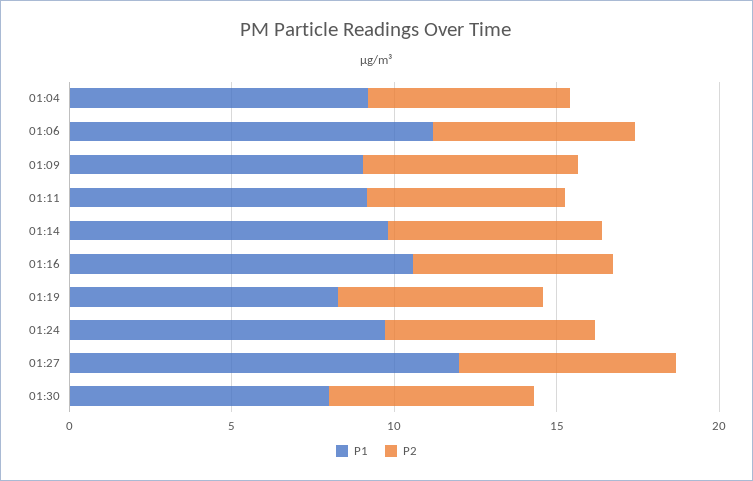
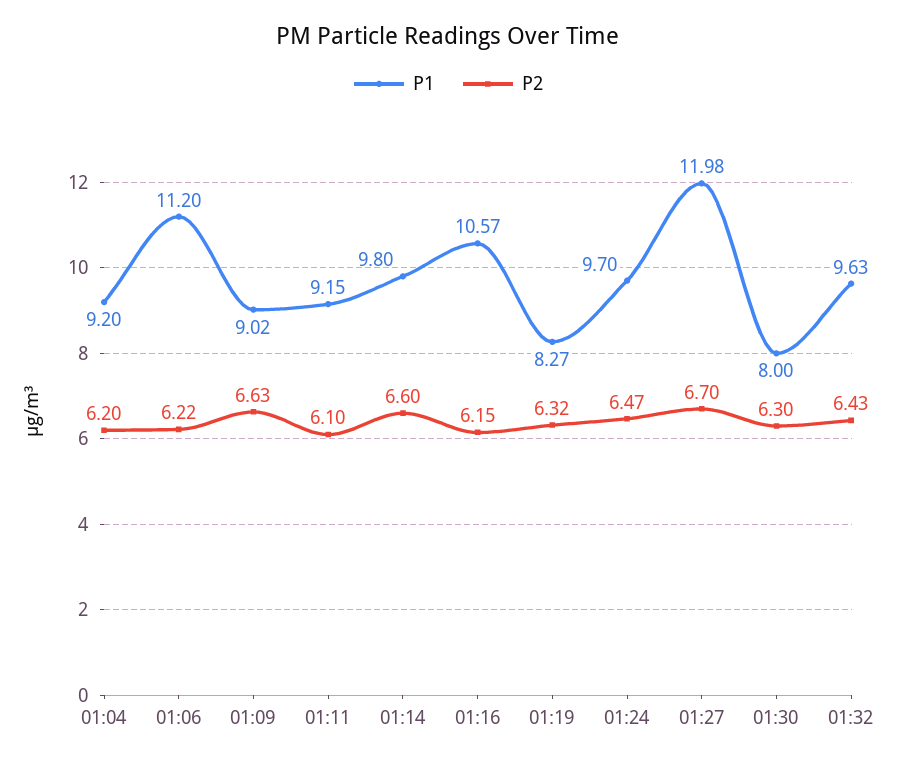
P1, 01:32: none -> 9.63
P2, 01:32: none -> 6.43

